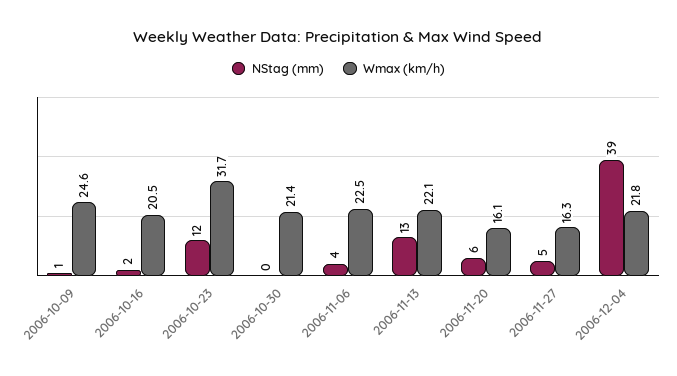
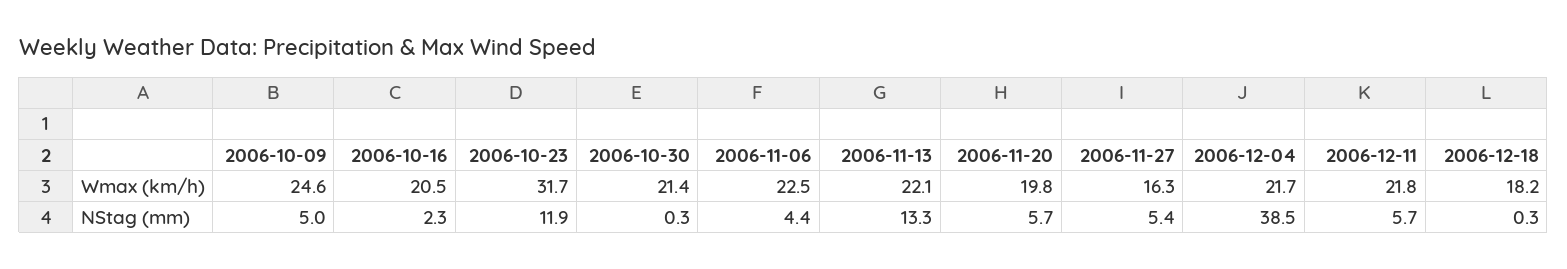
NStag (mm), 2006-10-09: 1 -> 5
Wmax (km/h), 2006-11-20: 16.1 -> 19.8
Wmax (km/h), 2006-12-04: 21.8 -> 21.7
Wmax (km/h), 2006-12-11: none -> 21.8
Wmax (km/h), 2006-12-18: none -> 18.2
NStag (mm), 2006-12-11: none -> 5.7
NStag (mm), 2006-12-18: none -> 0.3

